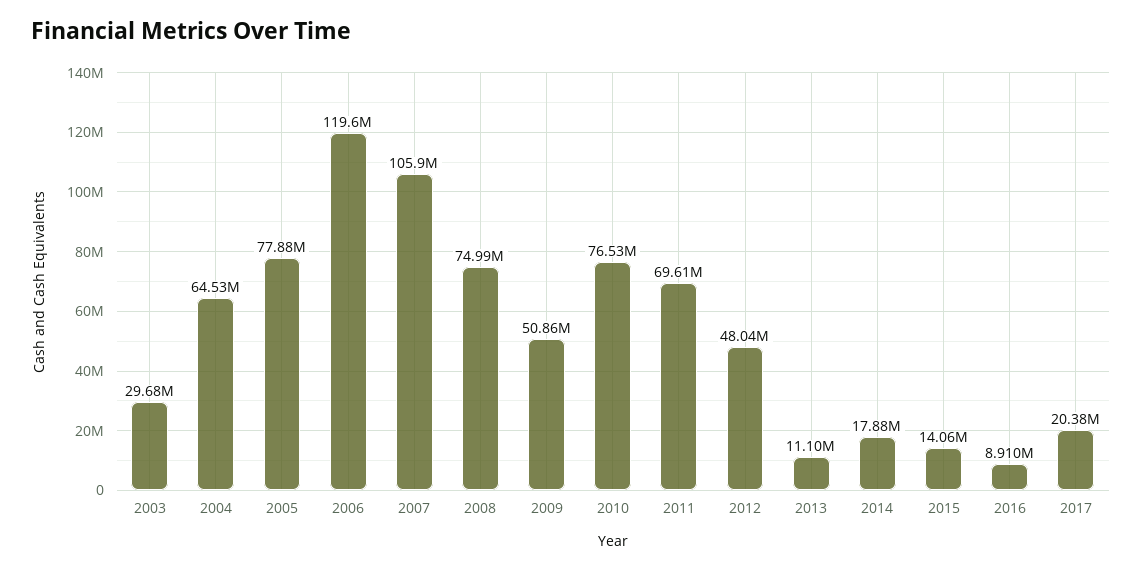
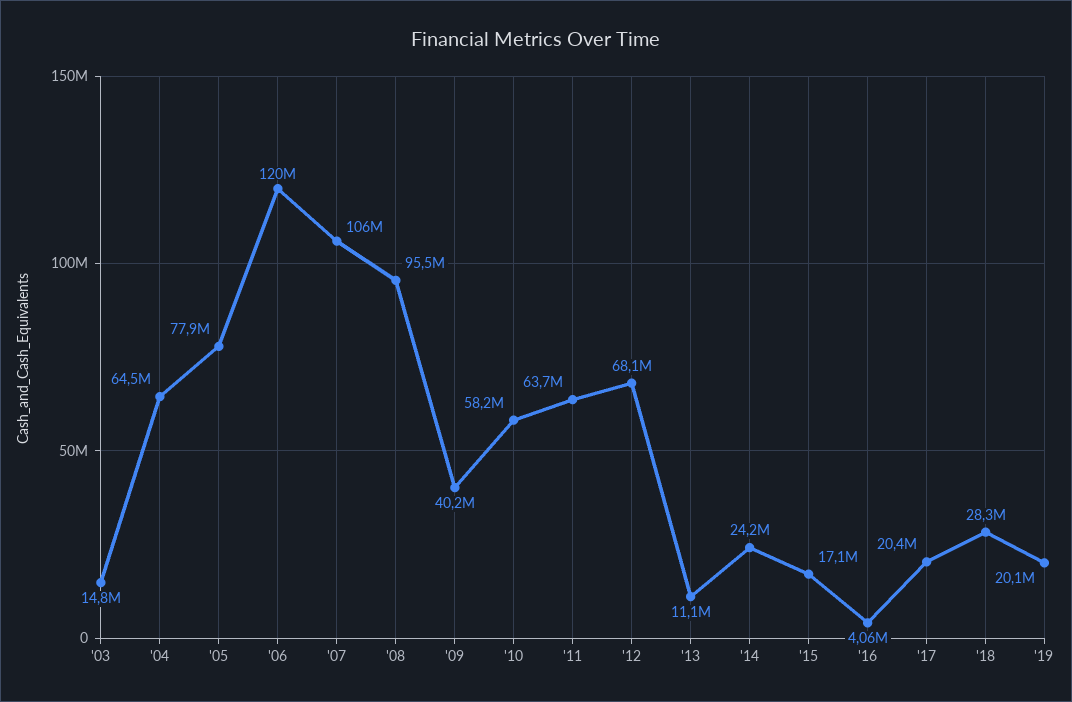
2003: 29680000 -> 14800000
2008: 74990000 -> 95500000
2009: 50860000 -> 40200000
2010: 76530000 -> 58200000
2011: 69610000 -> 63700000
2012: 48040000 -> 68100000
2014: 17880000 -> 24200000
2015: 14060000 -> 17100000
2016: 8910000 -> 4060000
'18: none -> 28300000
'19: none -> 20100000

